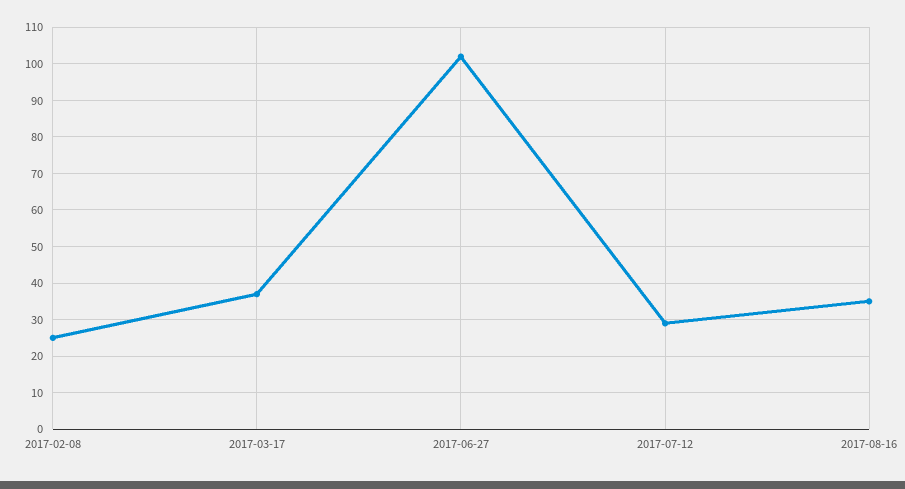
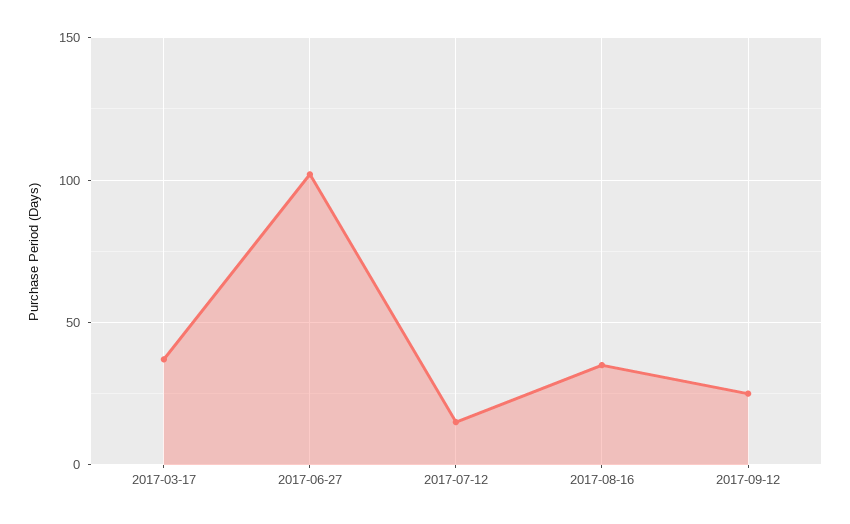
2017-02-08: 25 -> none
2017-07-12: 30 -> 15
2017-09-12: none -> 25

